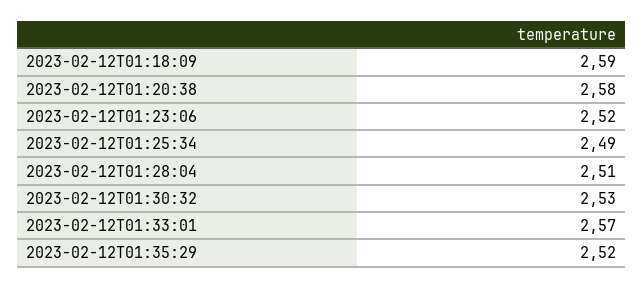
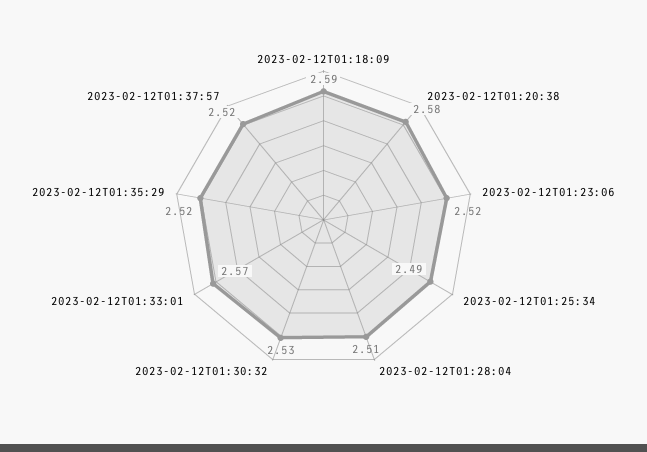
2023-02-12T01:37:57: none -> 2.52

